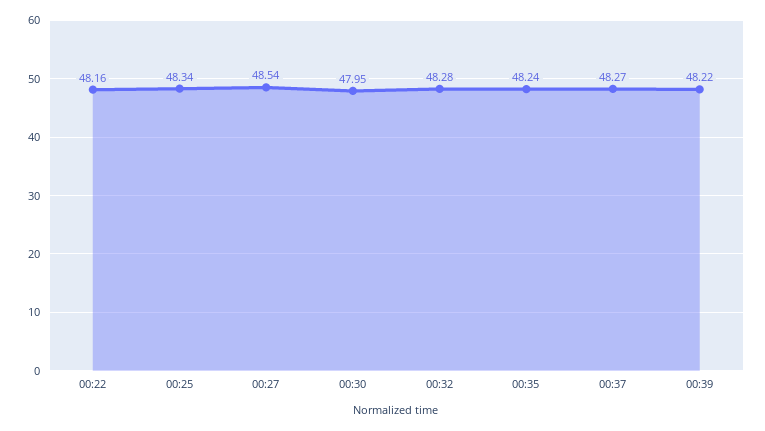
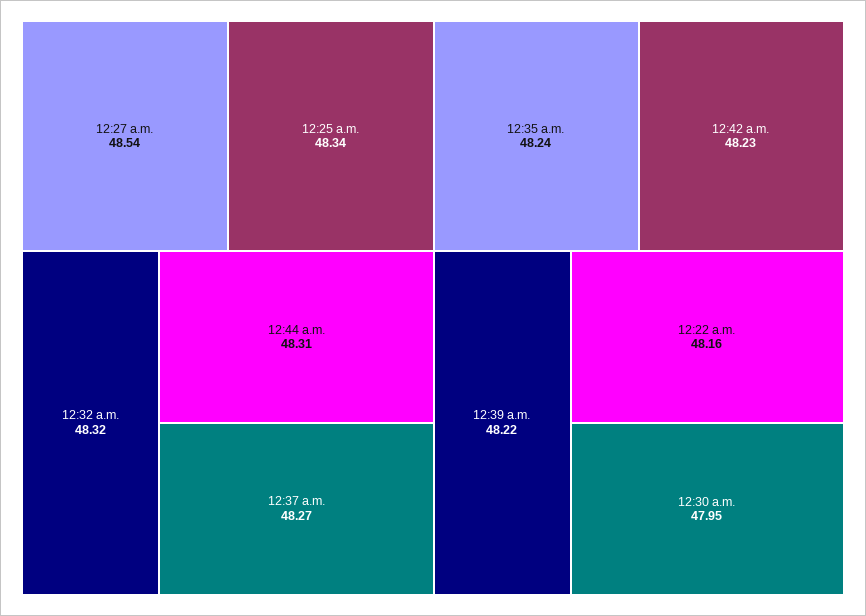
00:32: 48.28 -> 48.32
12:44 a.m.: none -> 48.31
12:42 a.m.: none -> 48.23

